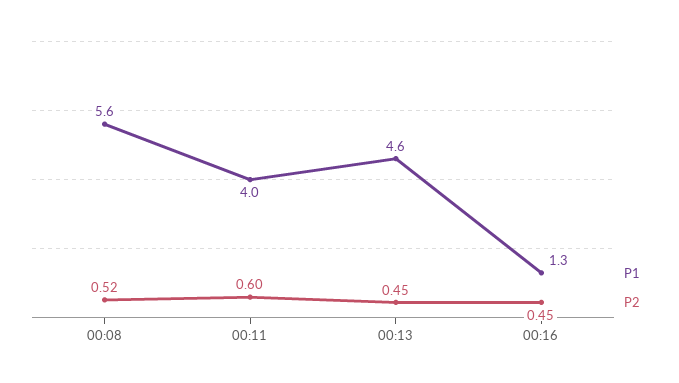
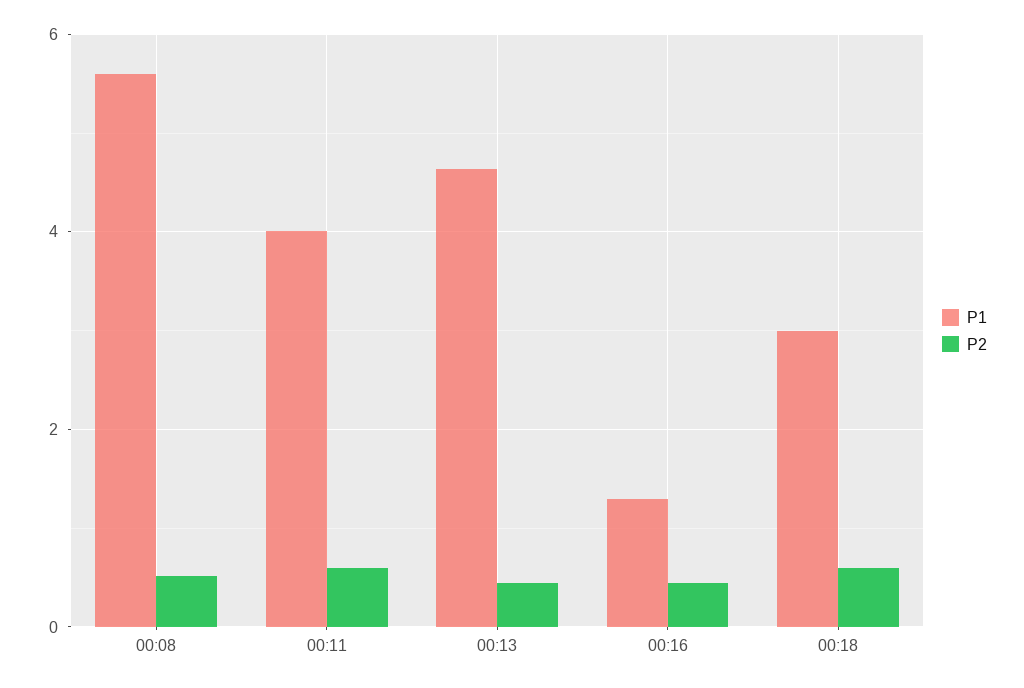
P1, 00:18: none -> 3
P2, 00:18: none -> 0.6

